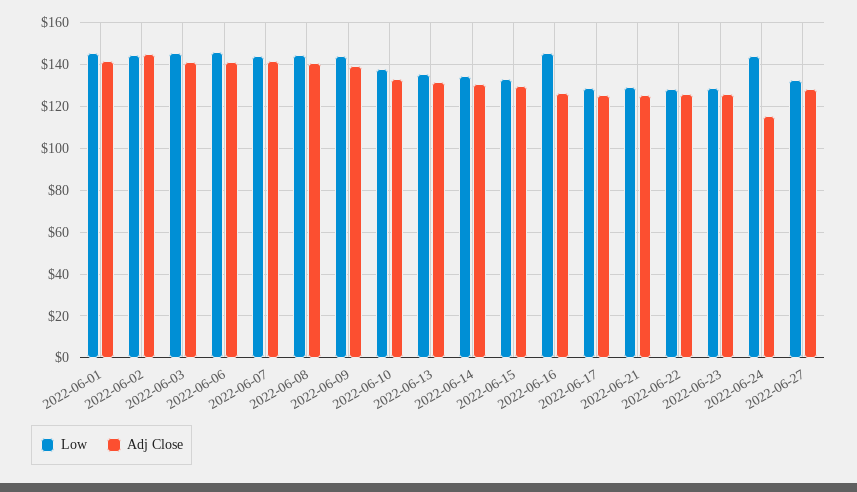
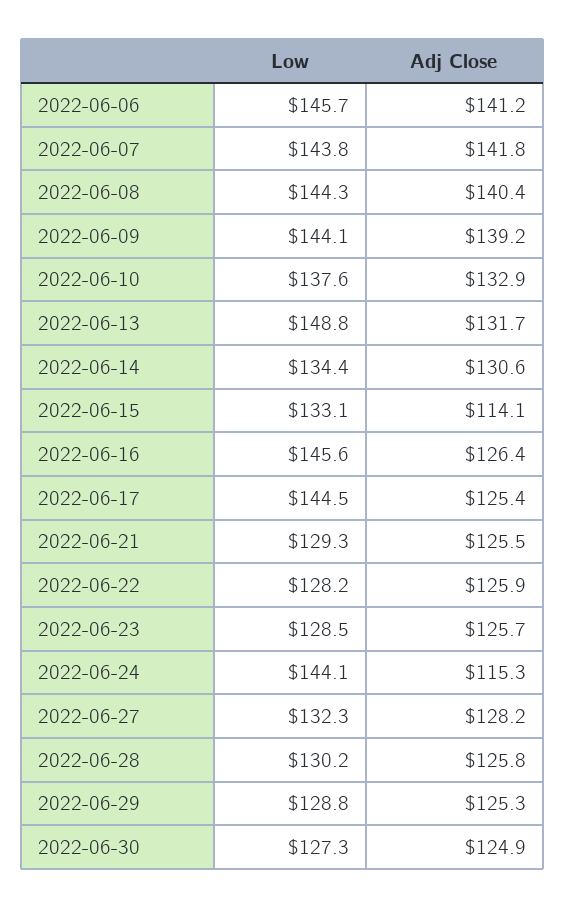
Low, 2022-06-01: 145 -> none
Adj Close, 2022-06-01: 140 -> none
Low, 2022-06-02: 145 -> none
Adj Close, 2022-06-02: 145 -> none
Low, 2022-06-03: 145 -> none
Adj Close, 2022-06-03: 140 -> none
Low, 2022-06-13: 135 -> 148.8
Adj Close, 2022-06-15: 130 -> 114.1
Low, 2022-06-17: 130 -> 144.5
Low, 2022-06-28: none -> 130.2
Adj Close, 2022-06-28: none -> 125.8
Low, 2022-06-29: none -> 128.8
Adj Close, 2022-06-29: none -> 125.3
Low, 2022-06-30: none -> 127.3
Adj Close, 2022-06-30: none -> 124.9

